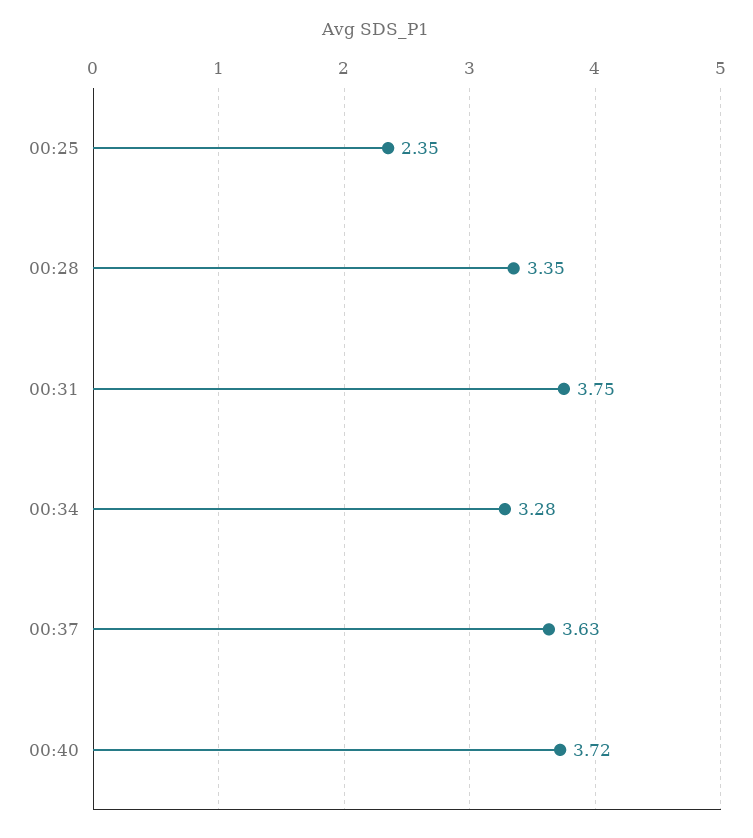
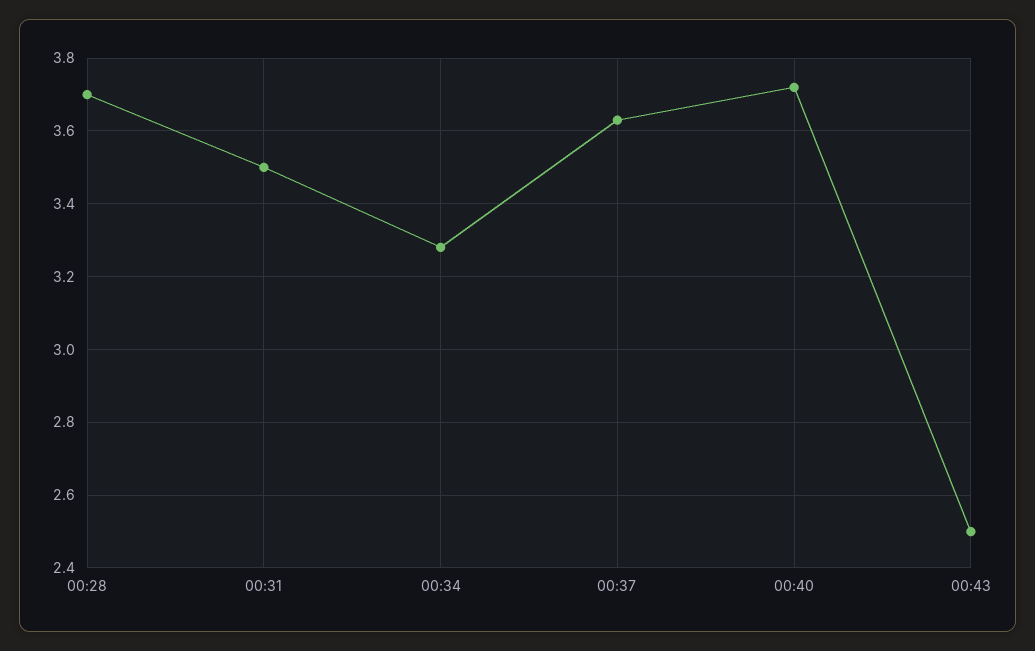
00:25: 2.35 -> none
00:28: 3.35 -> 3.7
00:31: 3.75 -> 3.5
00:43: none -> 2.5

